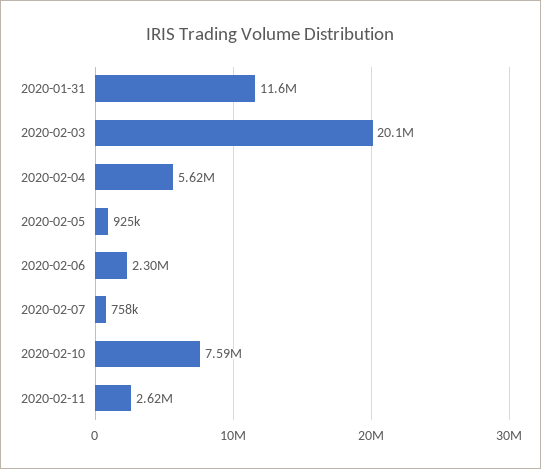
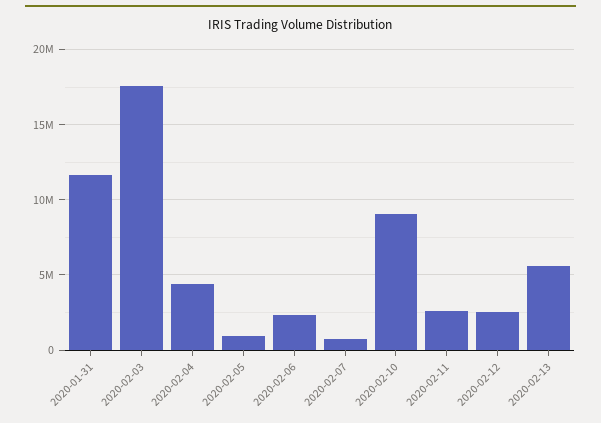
2020-02-03: 20100000 -> 17500000
2020-02-04: 5620000 -> 4500000
2020-02-10: 7590000 -> 9000000
2020-02-12: none -> 2500000
2020-02-13: none -> 5500000

